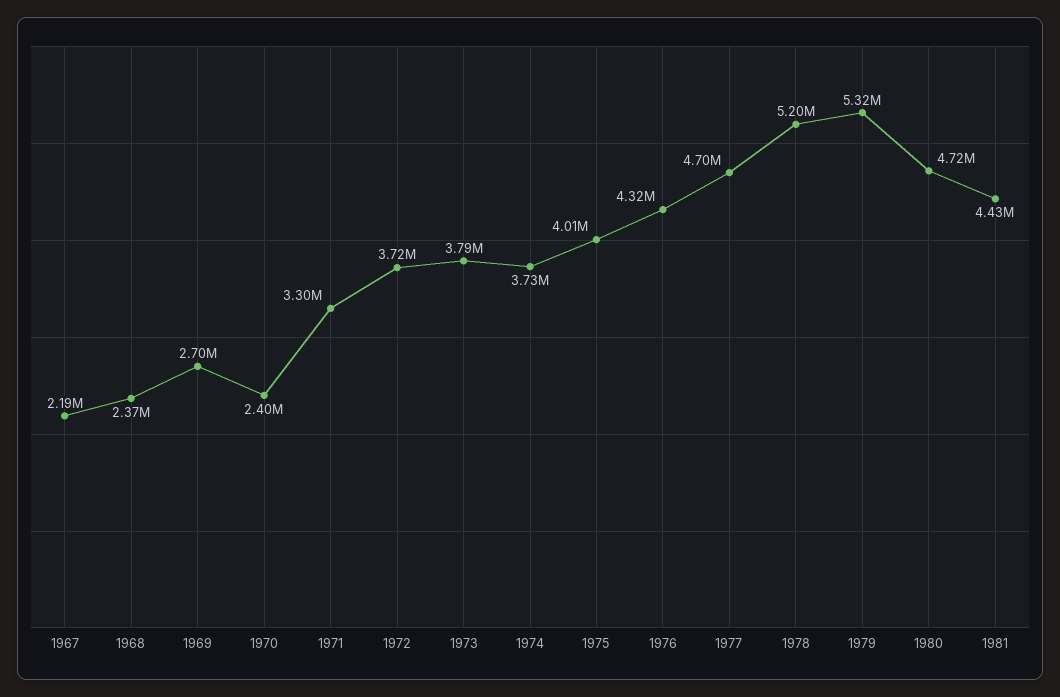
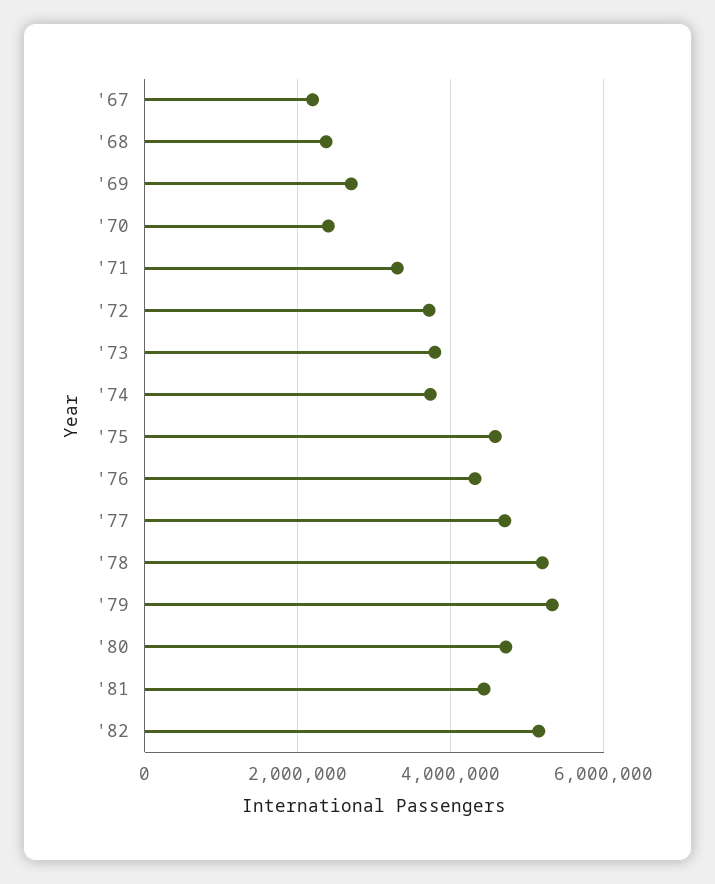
1975: 4010000 -> 4600000
'82: none -> 5200000

